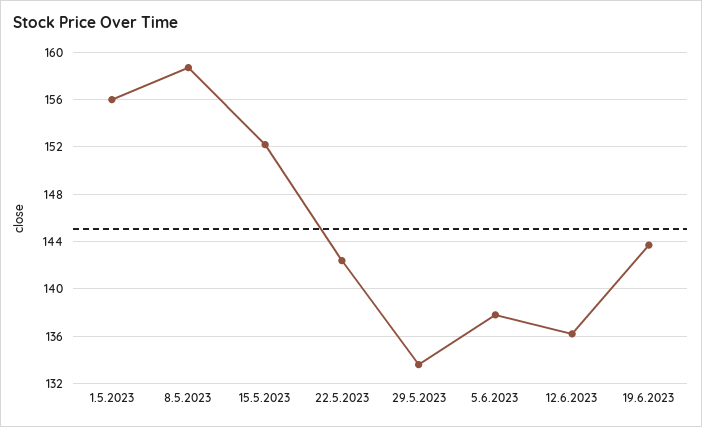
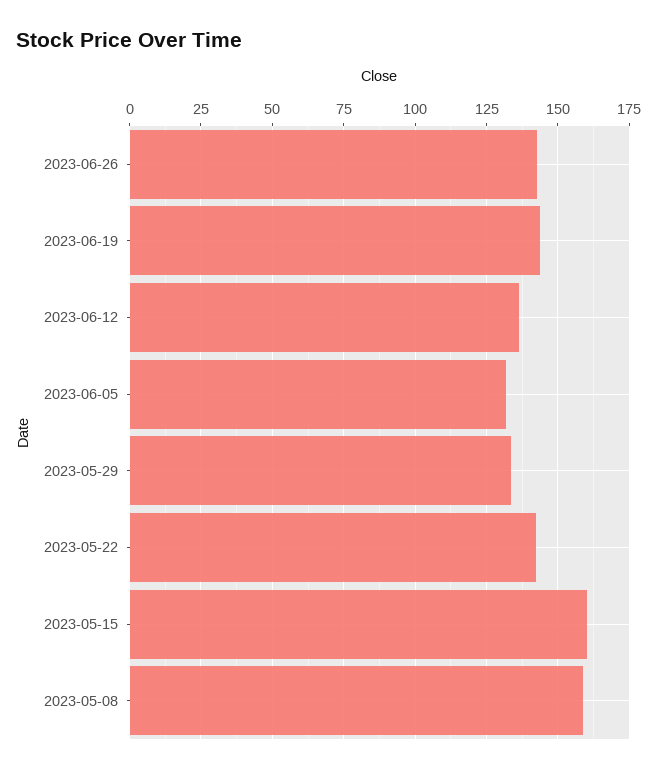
1.5.2023: 156 -> none
15.5.2023: 152 -> 160
5.6.2023: 138 -> 132.5
2023-06-26: none -> 142.5

